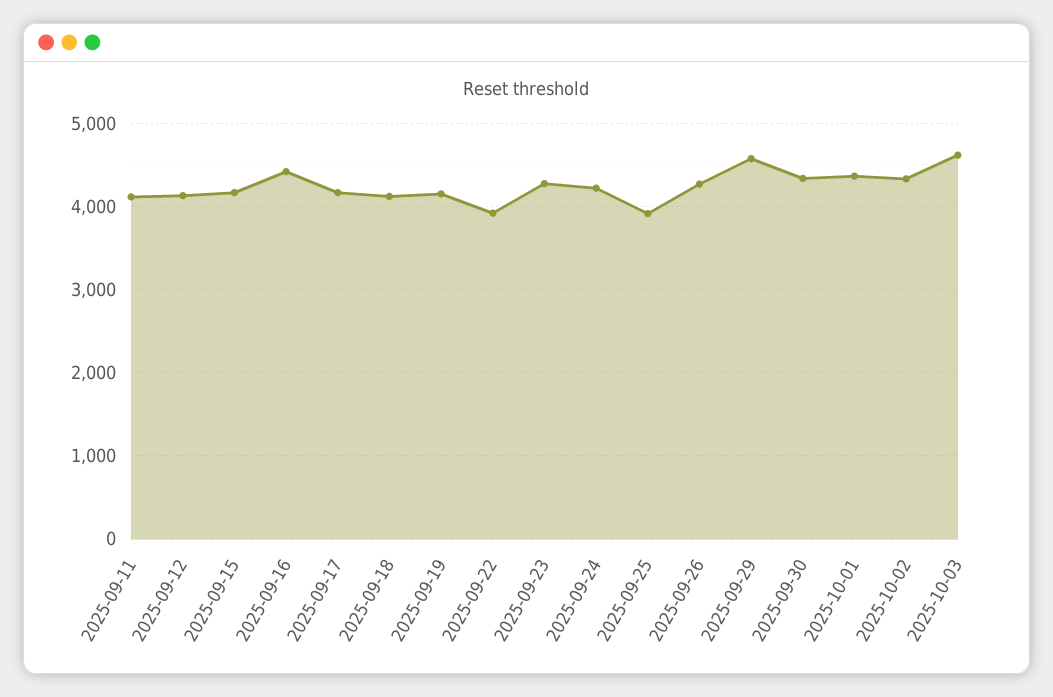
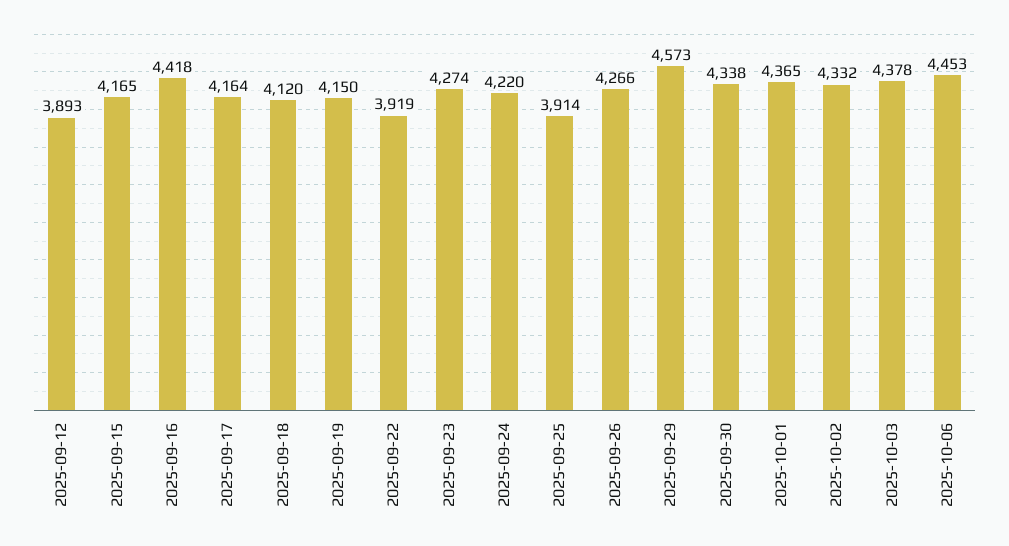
2025-09-11: 4100 -> none
2025-09-12: 4100 -> 3893
2025-10-03: 4600 -> 4378
2025-10-06: none -> 4453

